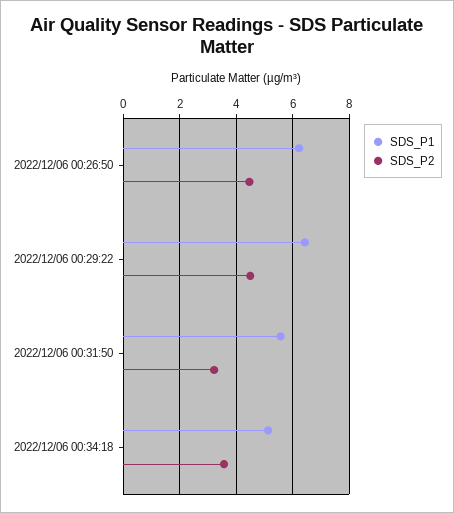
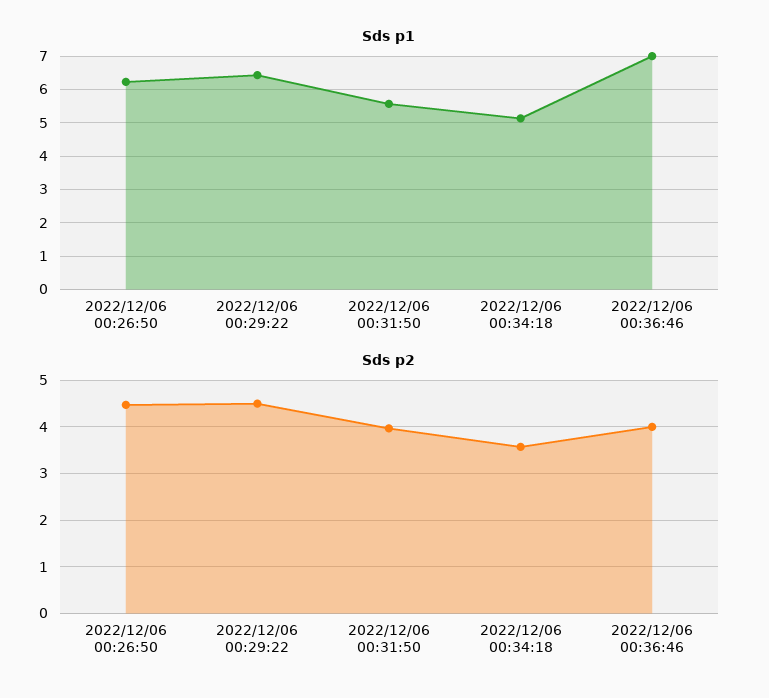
SDS_P2, 2022/12/06 00:31:50: 3.25 -> 4
SDS_P1, 2022/12/06 00:36:46: none -> 7
SDS_P2, 2022/12/06 00:36:46: none -> 4

